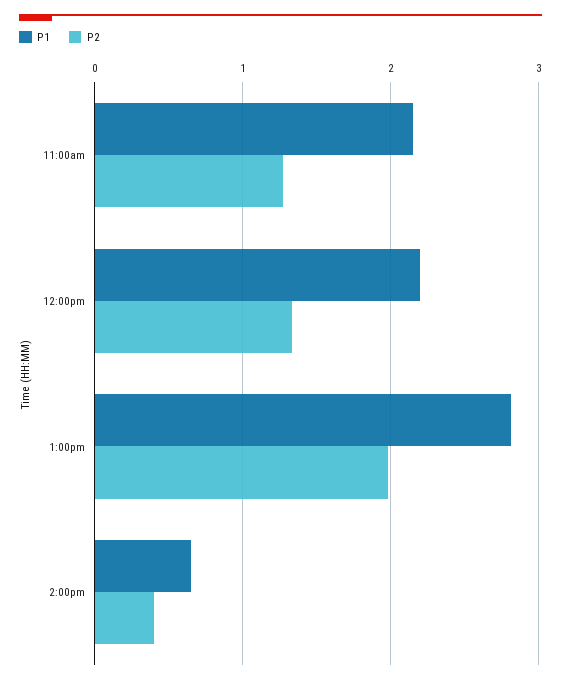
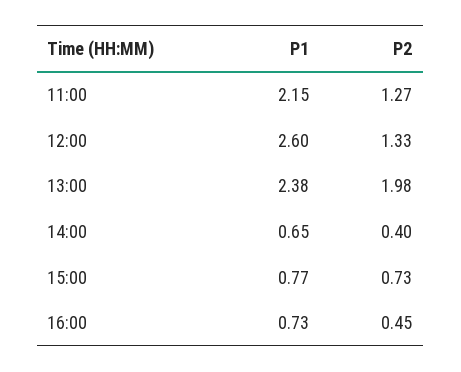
P1, 12:00pm: 2.2 -> 2.6
P1, 1:00pm: 2.8 -> 2.38
P1, 15:00: none -> 0.77
P2, 15:00: none -> 0.73
P1, 16:00: none -> 0.73
P2, 16:00: none -> 0.45

